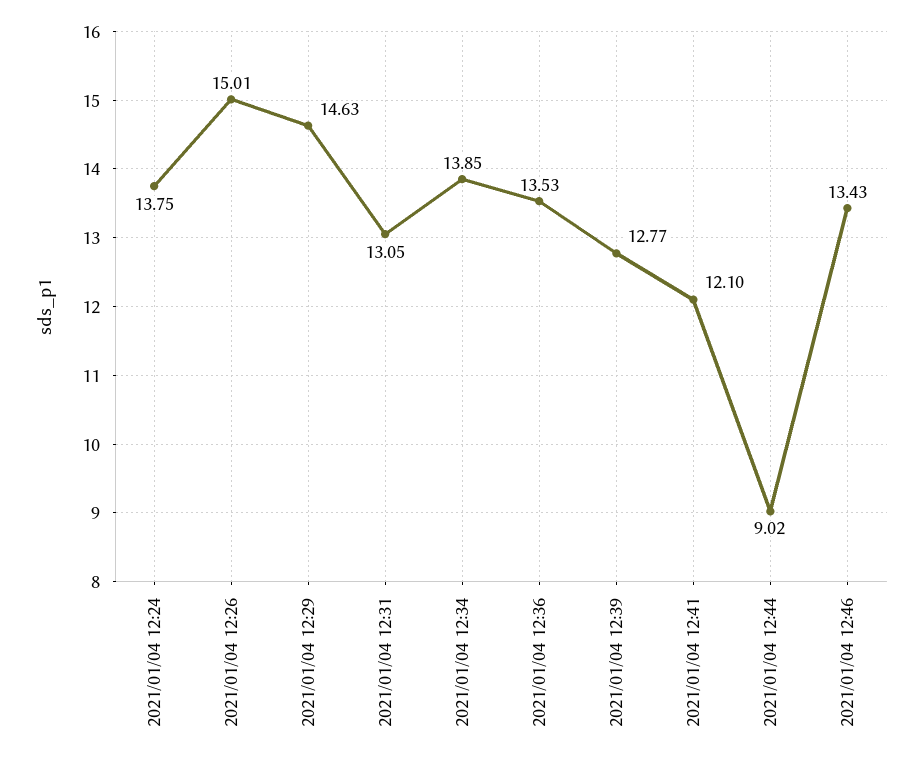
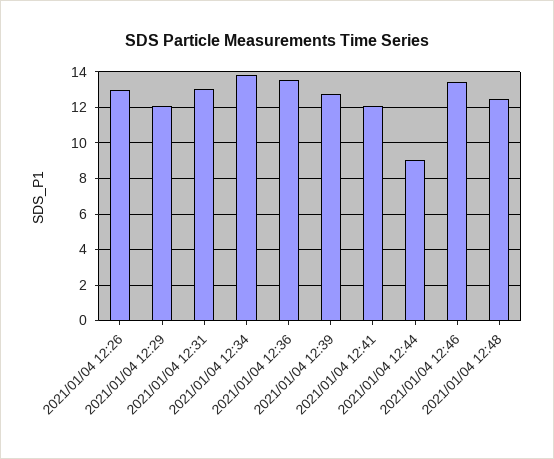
2021/01/04 12:24: 13.75 -> none
2021/01/04 12:26: 15.01 -> 13
2021/01/04 12:29: 14.63 -> 12
2021/01/04 12:48: none -> 12.5

